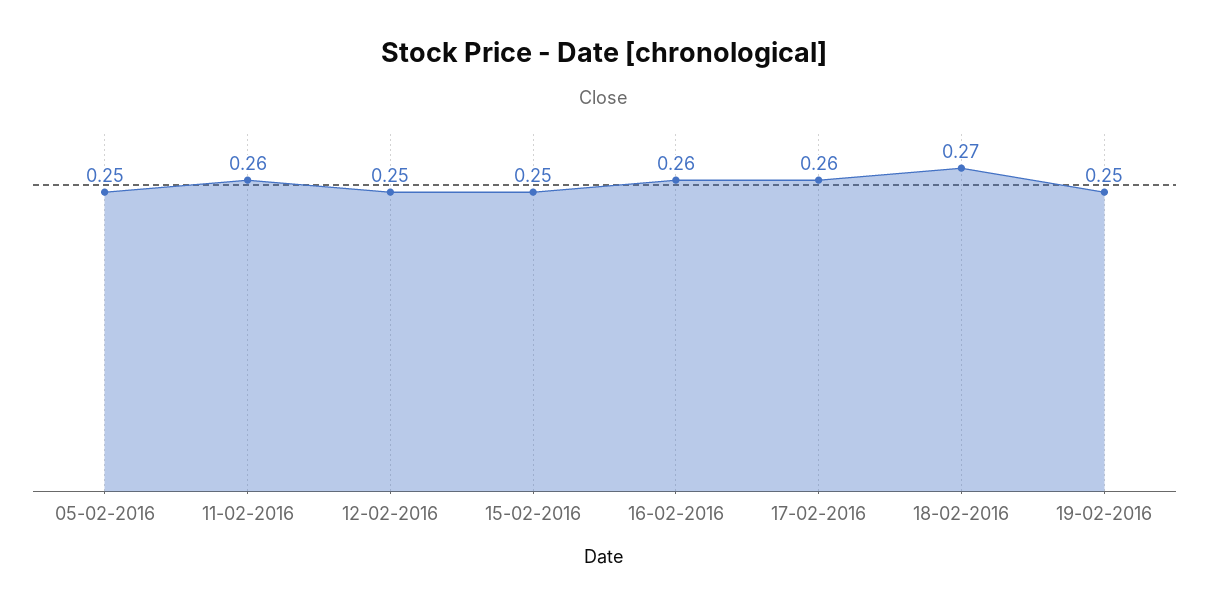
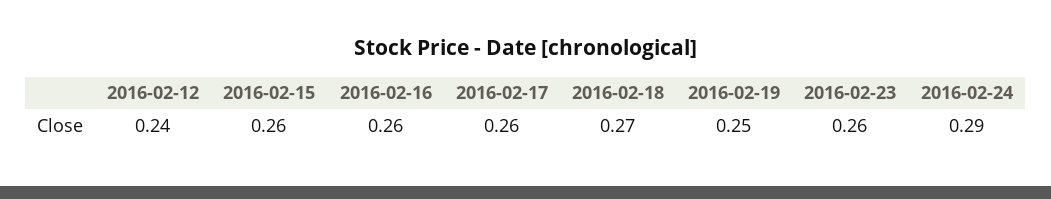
05-02-2016: 0.25 -> none
11-02-2016: 0.26 -> none
12-02-2016: 0.25 -> 0.24
15-02-2016: 0.25 -> 0.26
2016-02-23: none -> 0.26
2016-02-24: none -> 0.29

